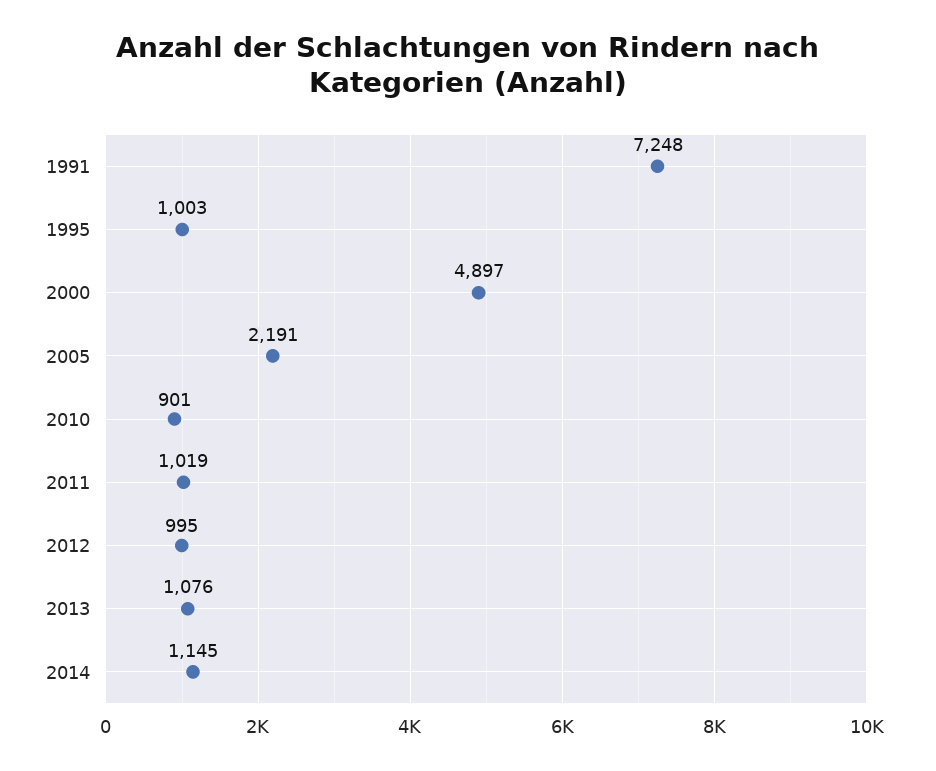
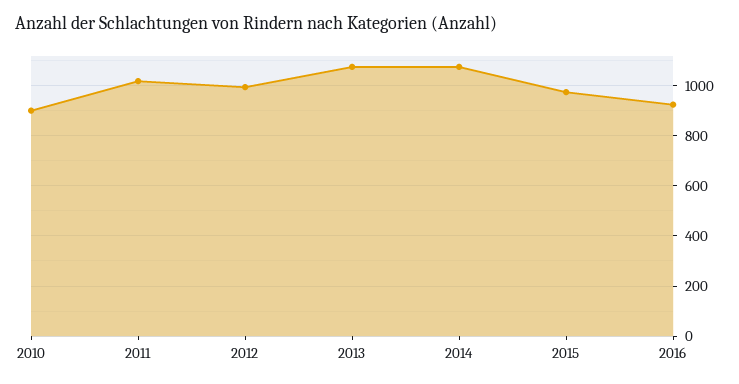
1991: 7248 -> none
1995: 1003 -> none
2000: 4897 -> none
2005: 2191 -> none
2014: 1145 -> 1075
2015: none -> 975
2016: none -> 925

